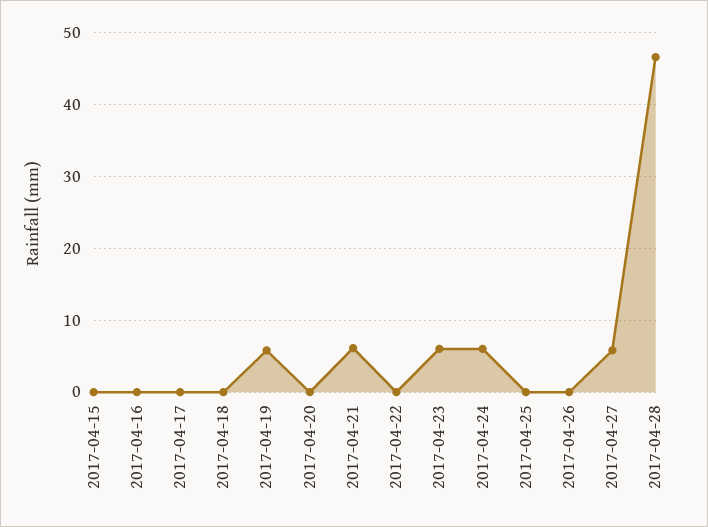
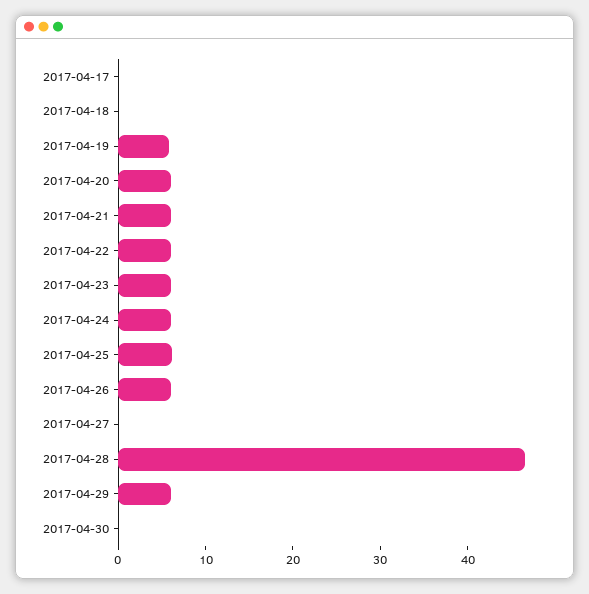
2017-04-15: 0 -> none
2017-04-16: 0 -> none
2017-04-20: 0 -> 6
2017-04-22: 0 -> 6
2017-04-25: 0 -> 6
2017-04-26: 0 -> 6
2017-04-27: 6 -> 0
2017-04-29: none -> 6
2017-04-30: none -> 0

